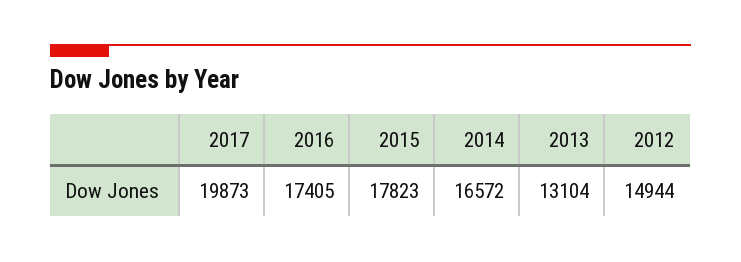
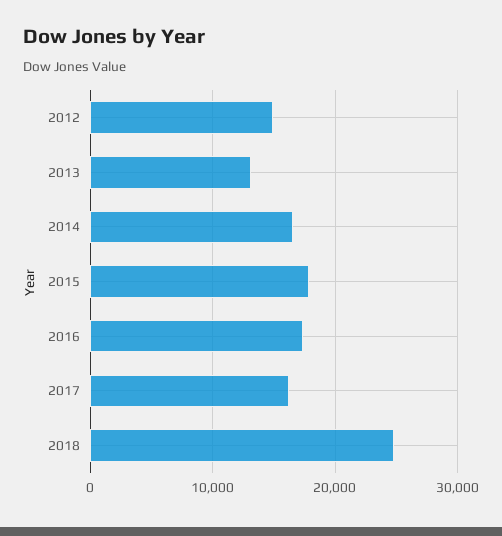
2017: 19873 -> 16000
2018: none -> 25000

